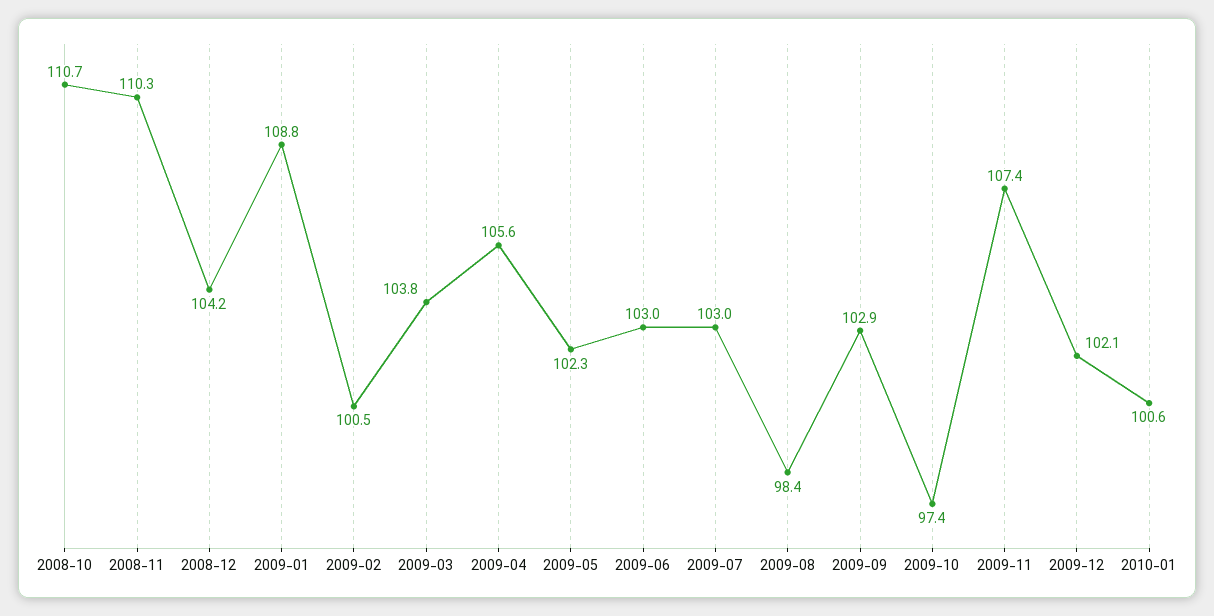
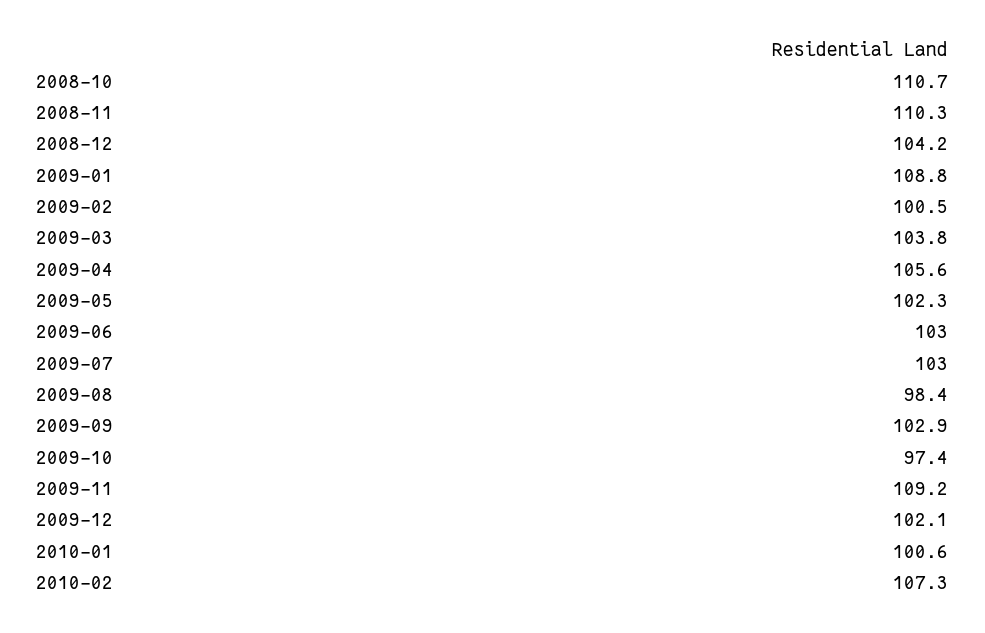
2009-11: 107.4 -> 109.2
2010-02: none -> 107.3

